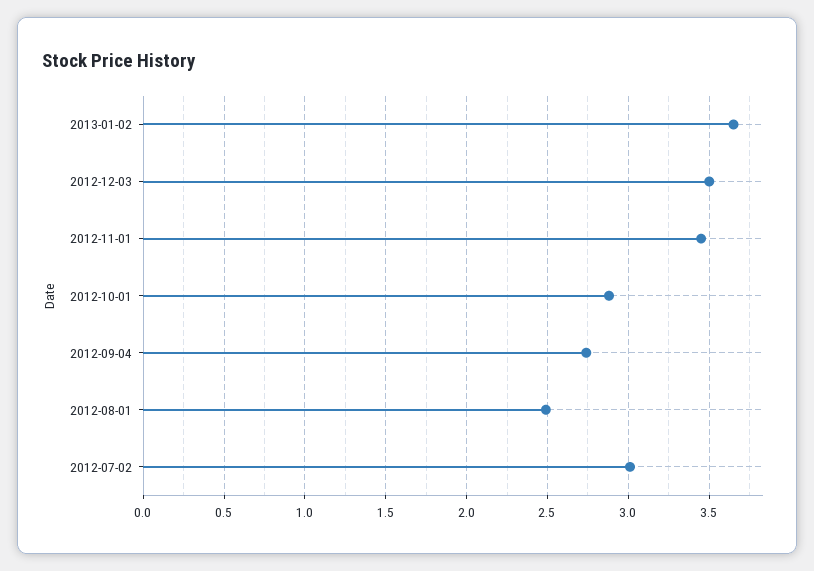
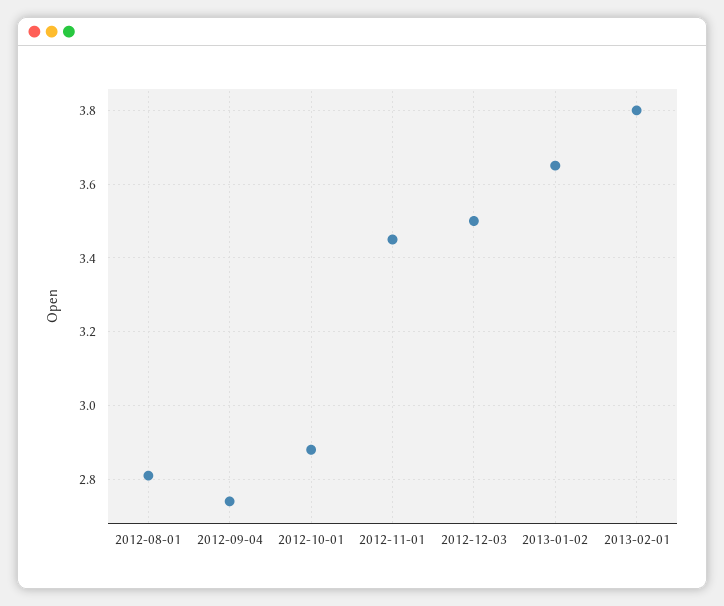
2012-08-01: 2.5 -> 2.8
2012-07-02: 3 -> none
2013-02-01: none -> 3.8

